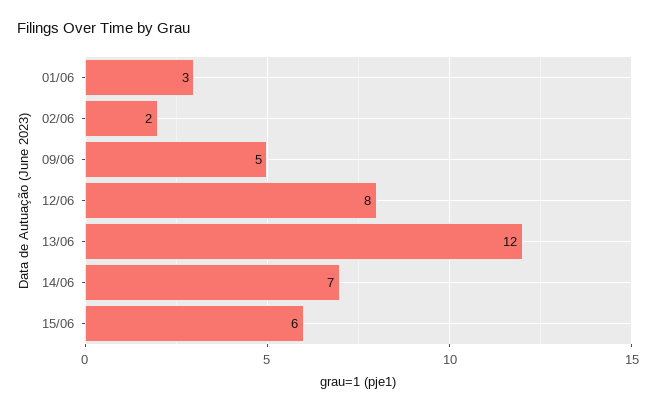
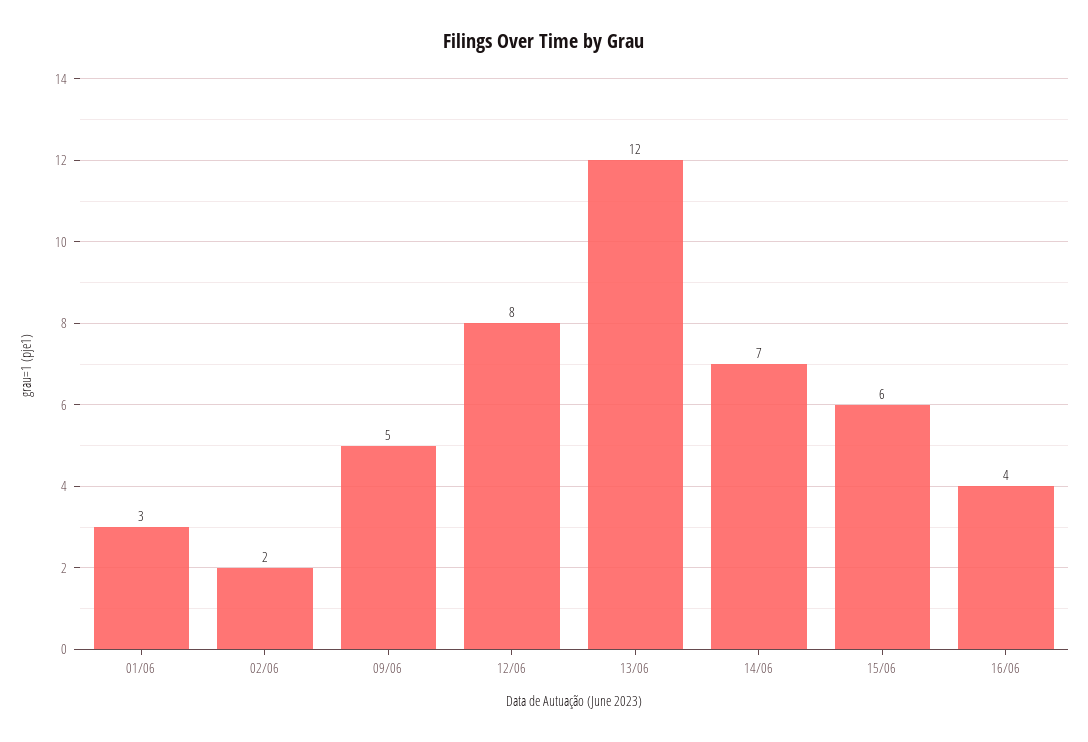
16/06: none -> 4

